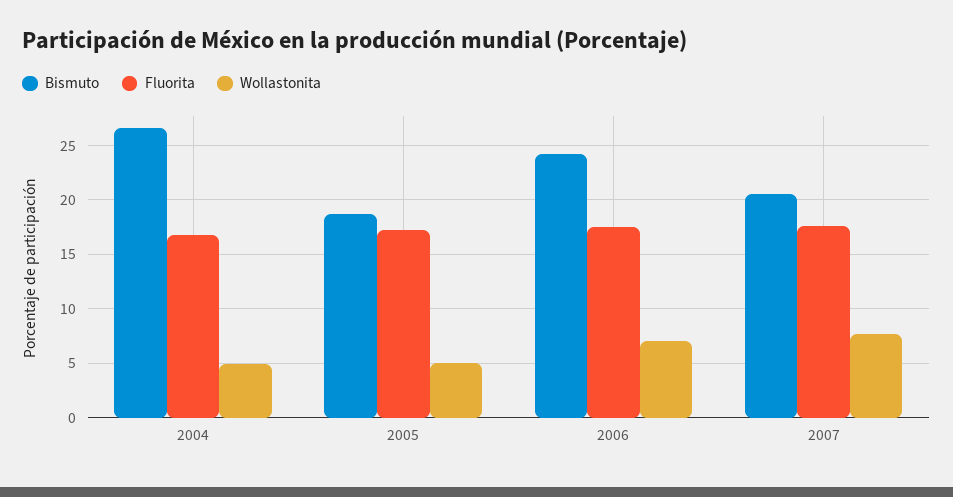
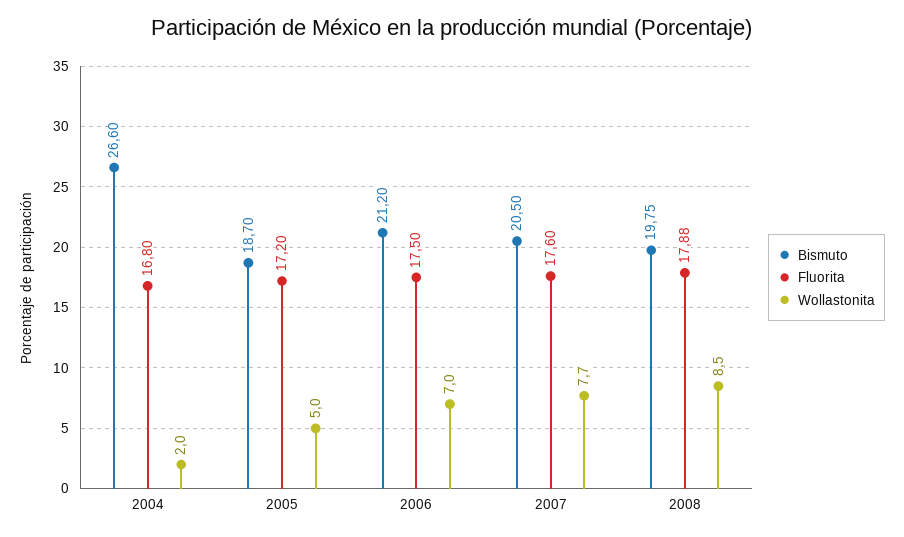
Wollastonita, 2004: 5 -> 2
Bismuto, 2006: 24 -> 21.2
Bismuto, 2008: none -> 19.75
Fluorita, 2008: none -> 17.88
Wollastonita, 2008: none -> 8.5

